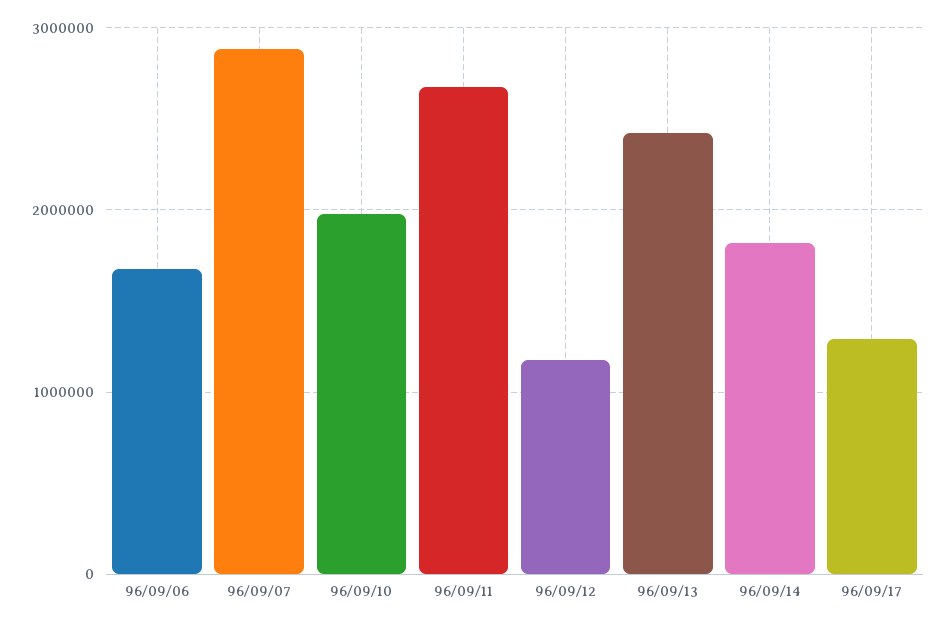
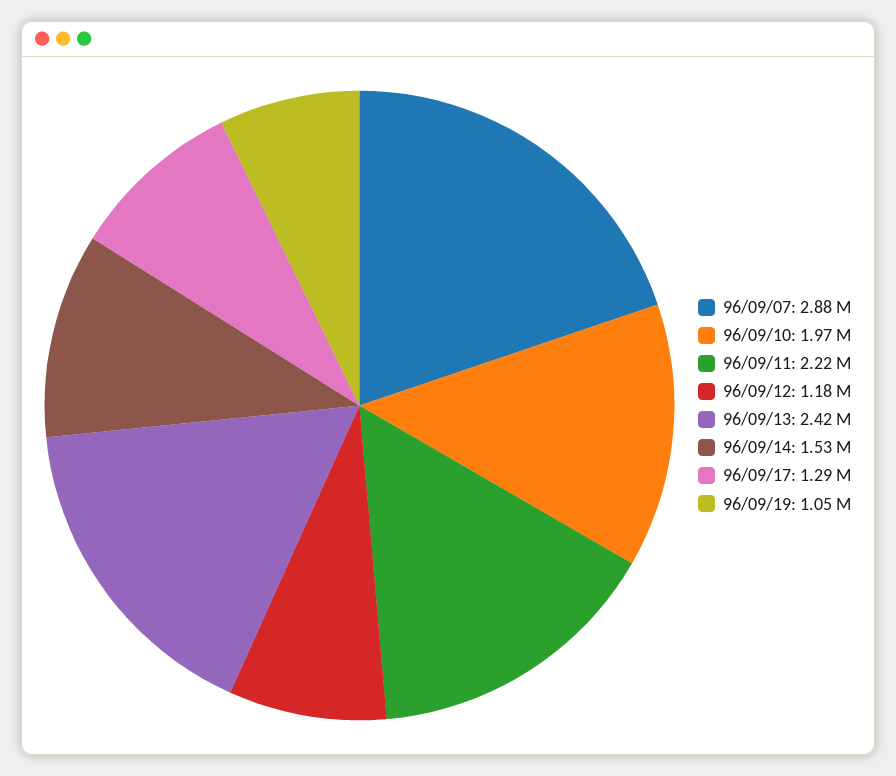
96/09/06: 1700000 -> none
96/09/11: 2700000 -> 2220000
96/09/14: 1800000 -> 1530000
96/09/19: none -> 1050000

